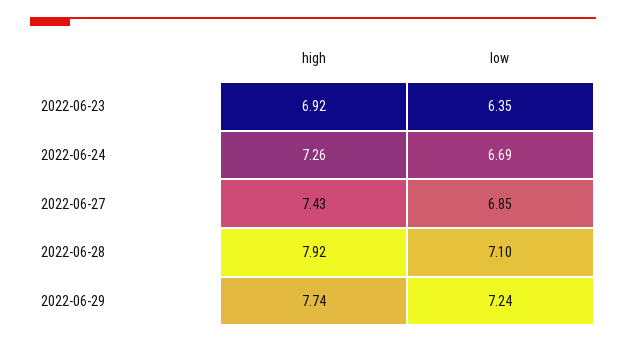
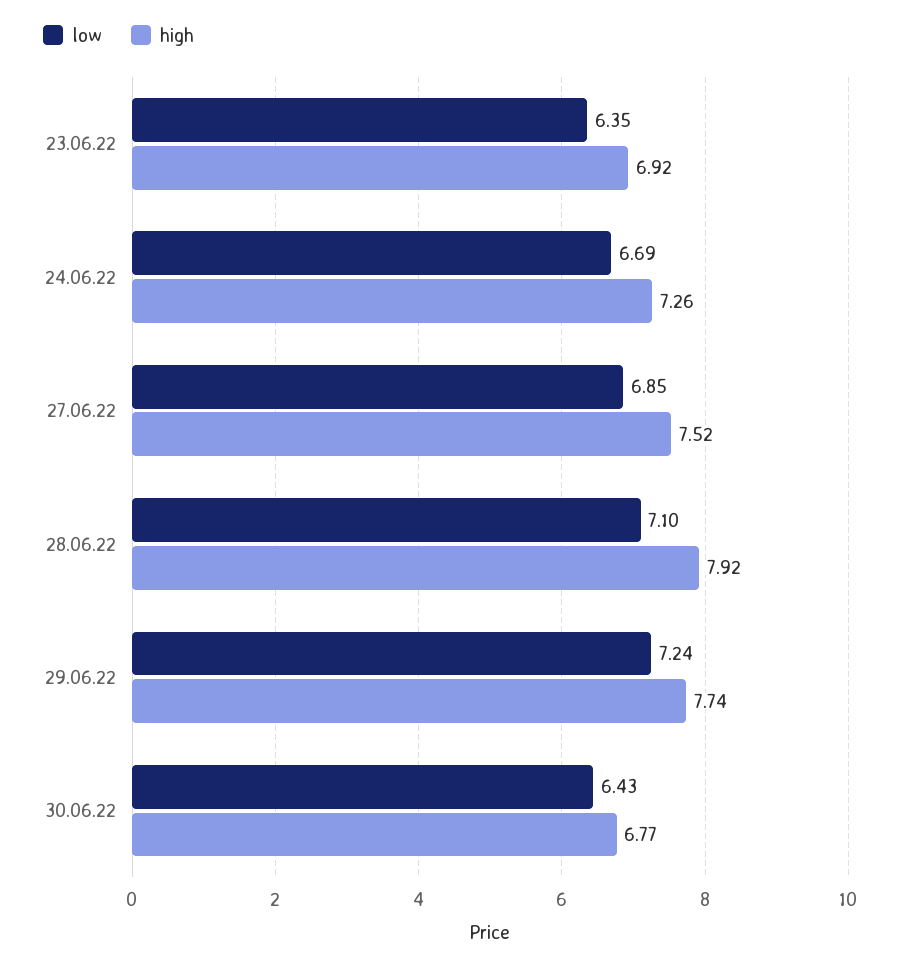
high, 2022-06-27: 7.43 -> 7.52
low, 30.06.22: none -> 6.43
high, 30.06.22: none -> 6.77

